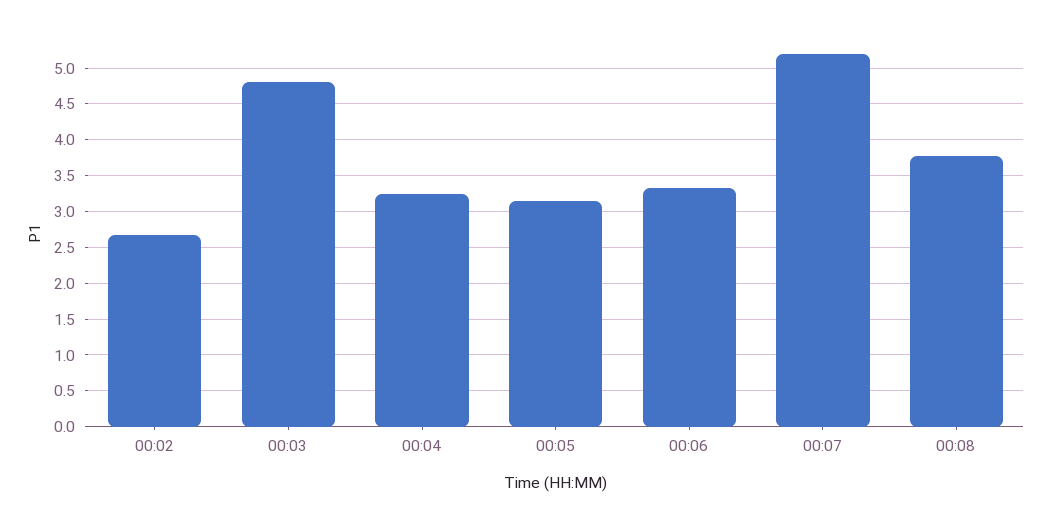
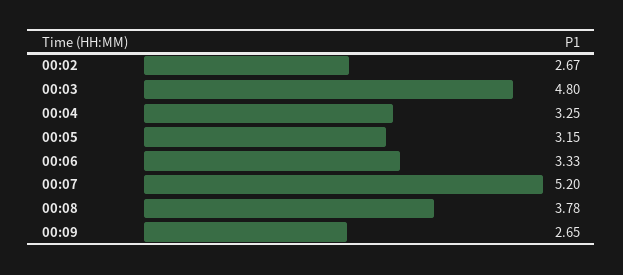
00:09: none -> 2.65

